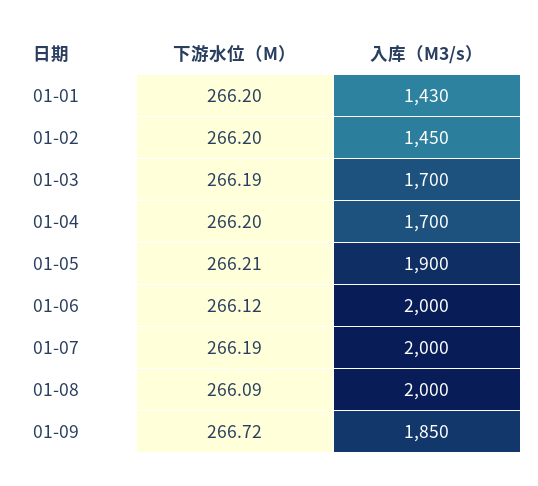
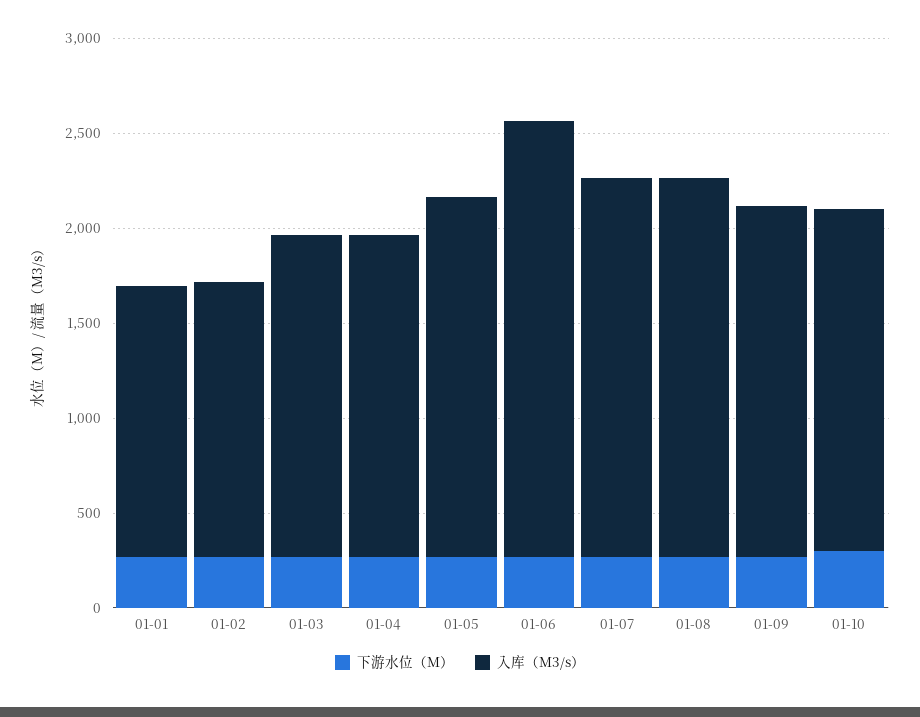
入库（M3/s）, 01-06: 2000 -> 2300
下游水位（M）, 01-10: none -> 300
入库（M3/s）, 01-10: none -> 1800

